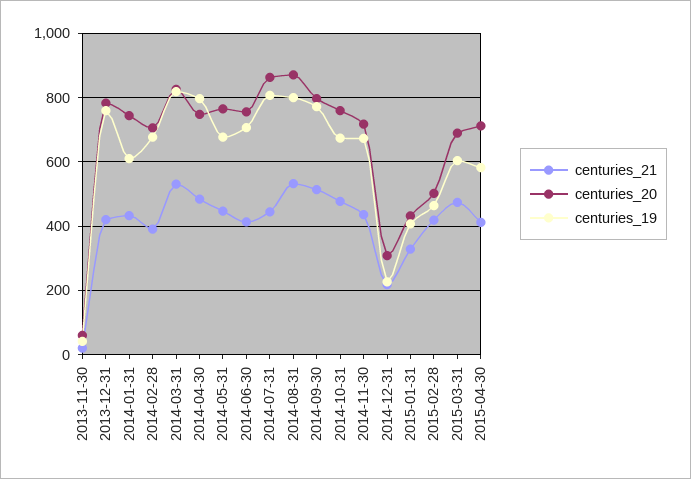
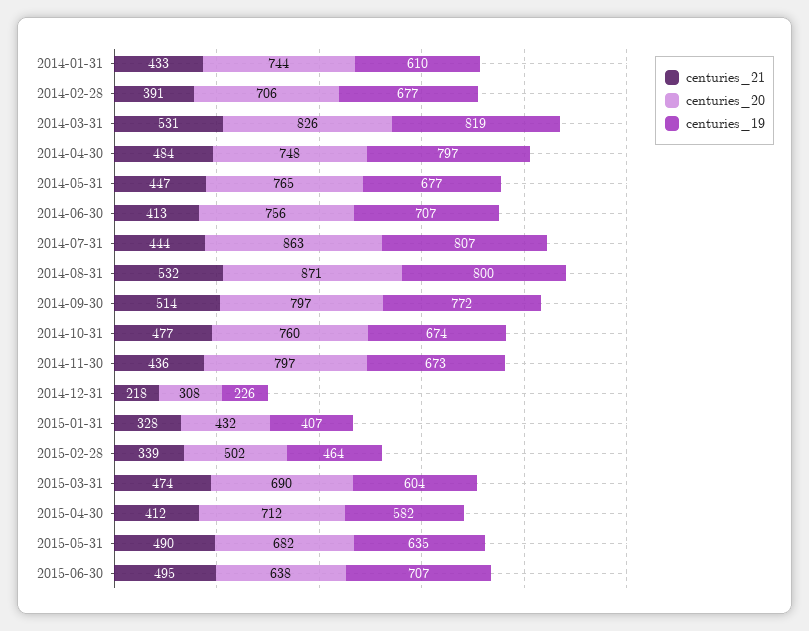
centuries_21, 2013-11-30: 20 -> none
centuries_20, 2013-11-30: 60 -> none
centuries_19, 2013-11-30: 40 -> none
centuries_21, 2013-12-31: 420 -> none
centuries_20, 2013-12-31: 780 -> none
centuries_19, 2013-12-31: 760 -> none
centuries_20, 2014-11-30: 720 -> 797
centuries_21, 2015-02-28: 420 -> 339
centuries_21, 2015-05-31: none -> 490
centuries_20, 2015-05-31: none -> 682
centuries_19, 2015-05-31: none -> 635
centuries_21, 2015-06-30: none -> 495
centuries_20, 2015-06-30: none -> 638
centuries_19, 2015-06-30: none -> 707

